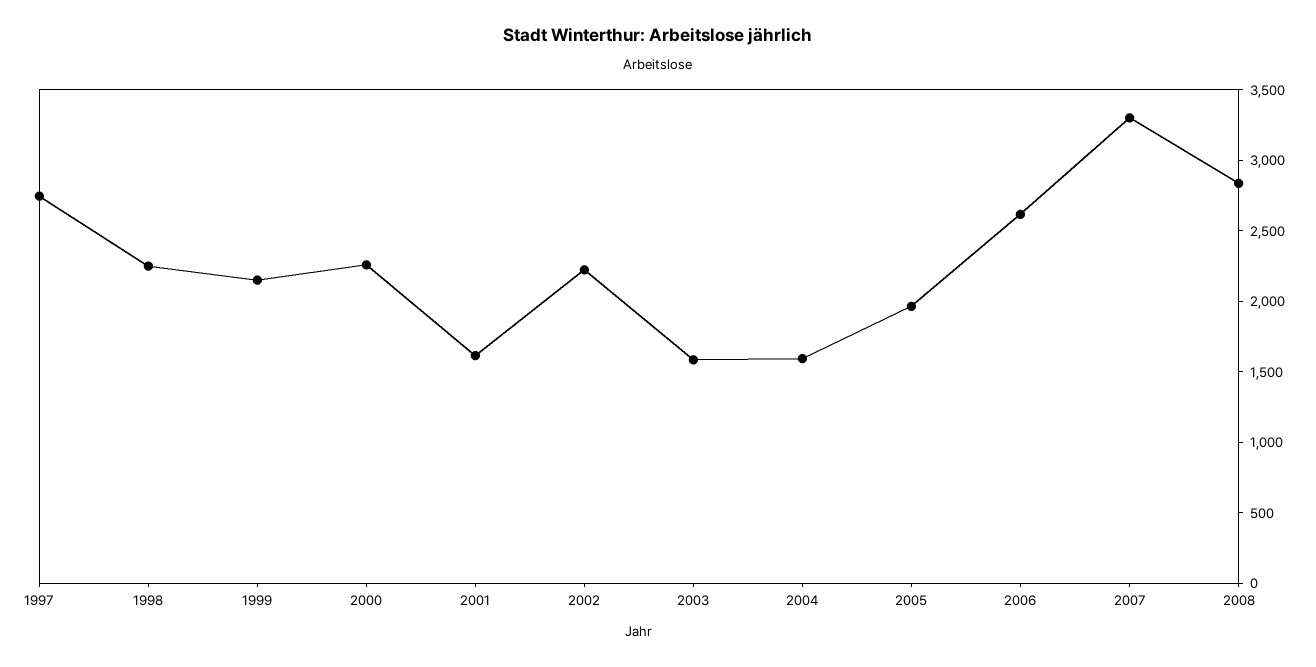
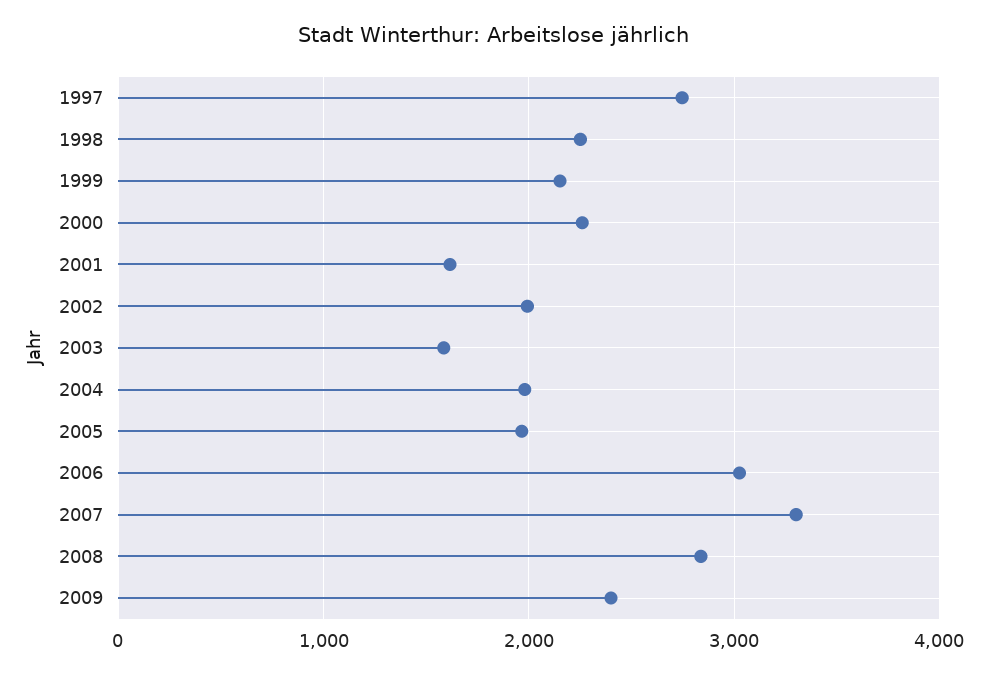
2002: 2200 -> 2000
2004: 1600 -> 2000
2006: 2600 -> 3000
2009: none -> 2400

